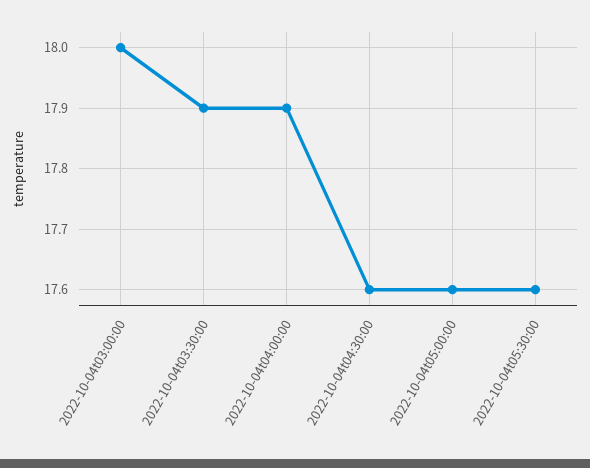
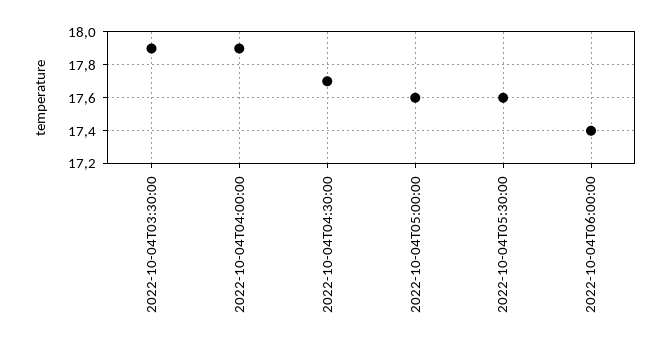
2022-10-04t03:00:00: 18 -> none
2022-10-04t04:30:00: 17.6 -> 17.7
2022-10-04T06:00:00: none -> 17.4

